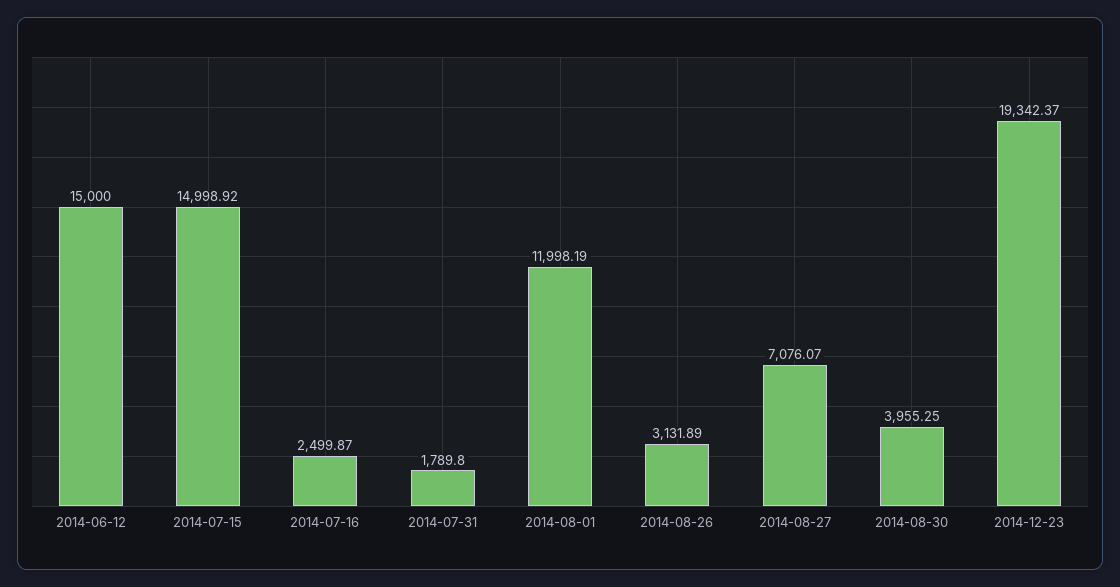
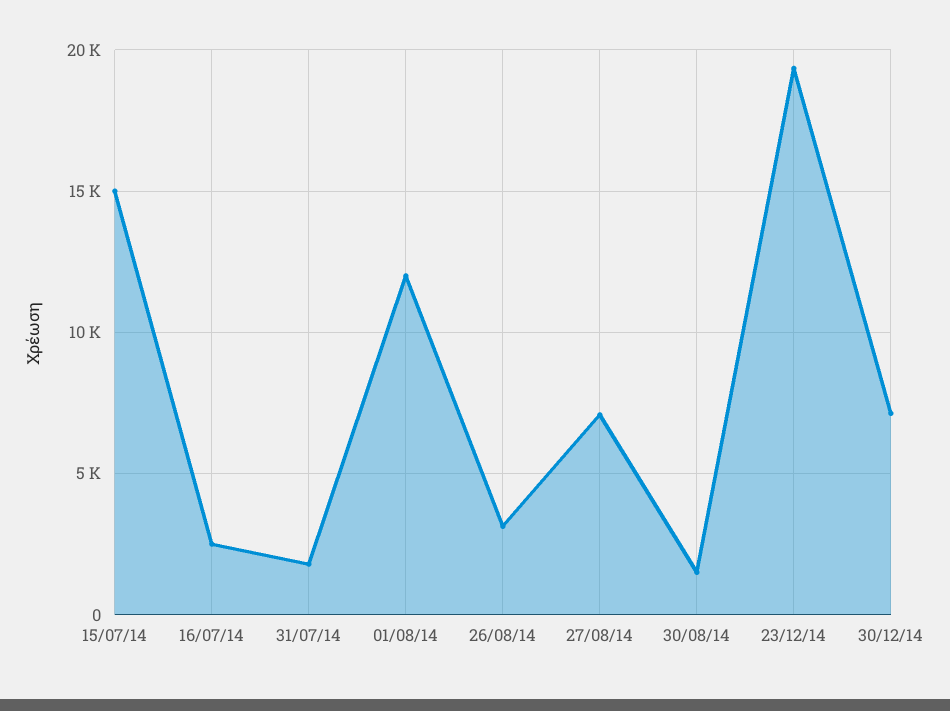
2014-06-12: 15000 -> none
2014-08-30: 3955.25 -> 1500
30/12/14: none -> 7000

